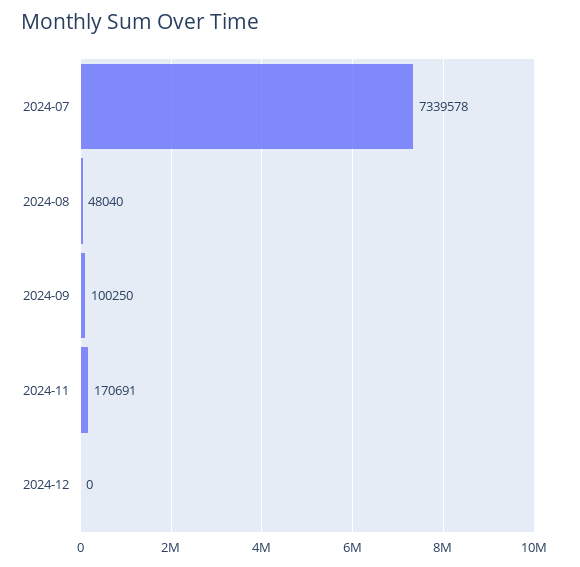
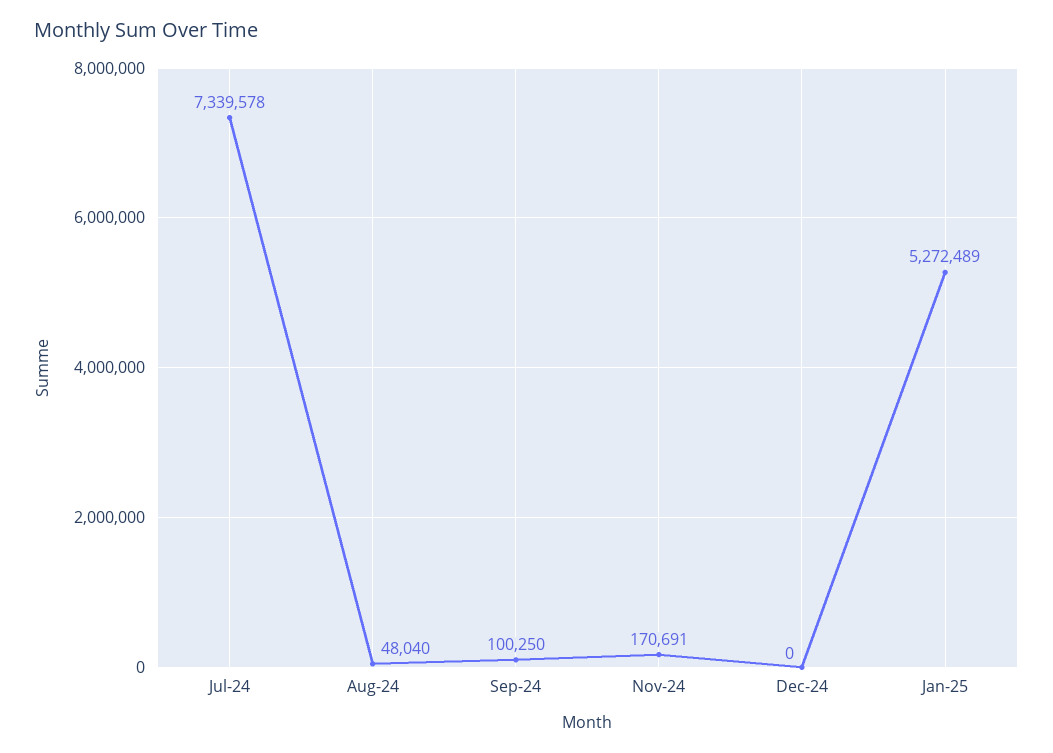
Jan-25: none -> 5272489

